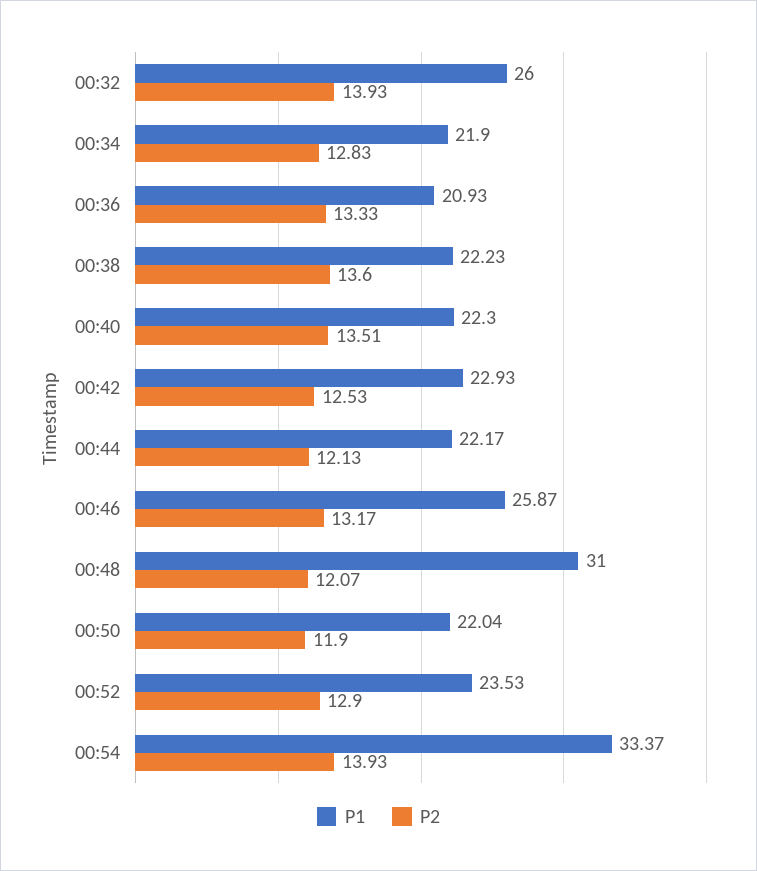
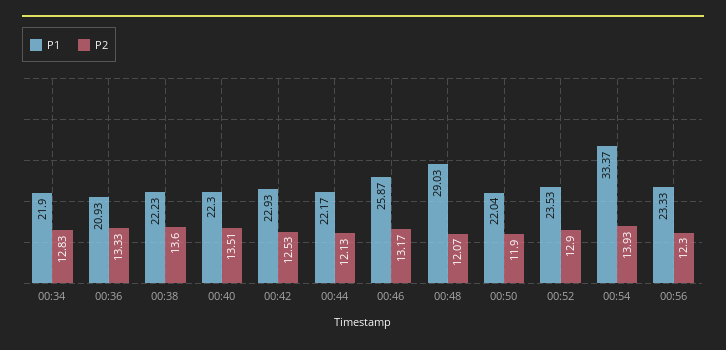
P1, 00:32: 26 -> none
P2, 00:32: 13.93 -> none
P1, 00:48: 31 -> 29.03
P1, 00:56: none -> 23.33
P2, 00:56: none -> 12.3

